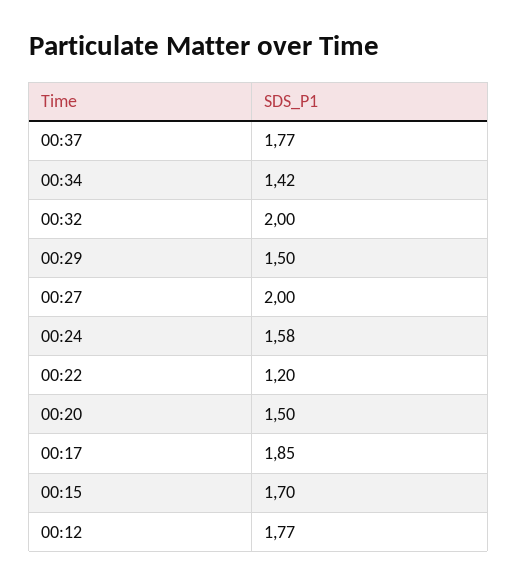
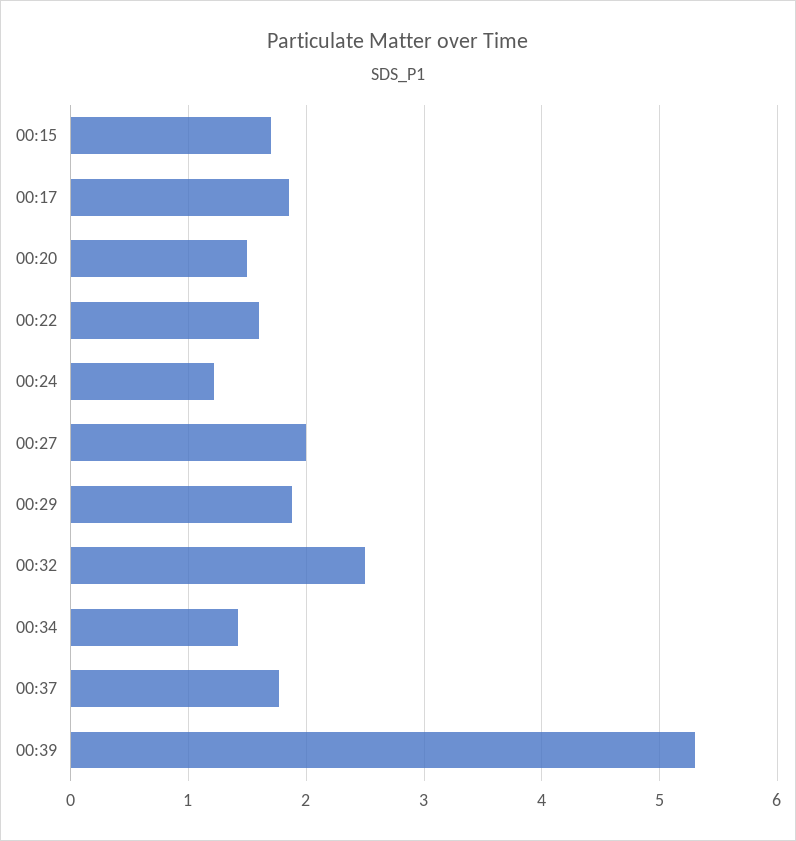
00:32: 2 -> 2.5
00:29: 1.5 -> 1.9
00:24: 1.58 -> 1.2
00:22: 1.2 -> 1.6
00:12: 1.77 -> none
00:39: none -> 5.3

